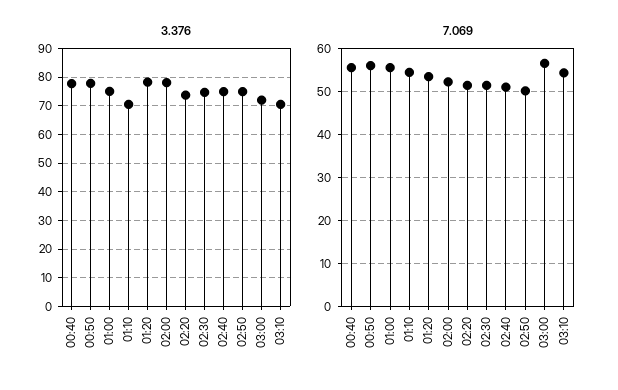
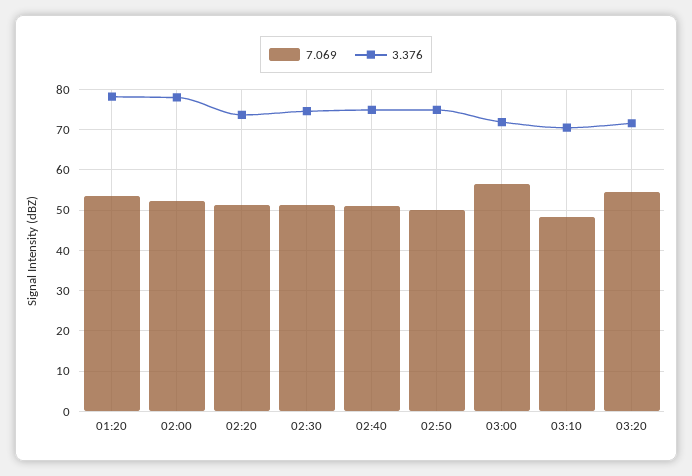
3.376, 00:40: 77.5 -> none
3.376, 00:50: 77.5 -> none
3.376, 01:00: 75 -> none
3.376, 01:10: 70 -> none
7.069, 00:40: 56 -> none
7.069, 00:50: 56 -> none
7.069, 01:00: 56 -> none
7.069, 01:10: 54 -> none
7.069, 03:10: 54 -> 48
7.069, 03:20: none -> 54
3.376, 03:20: none -> 72

